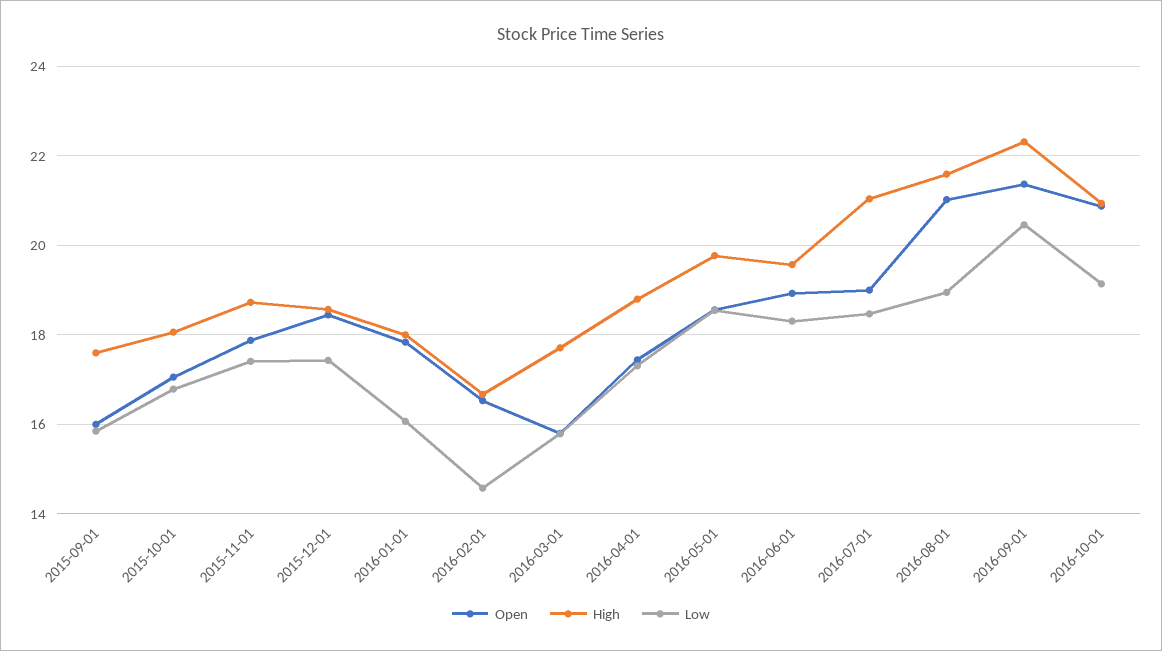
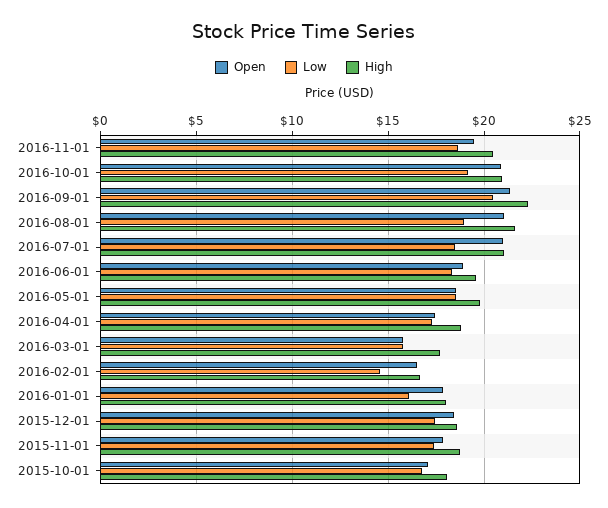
Open, 2015-09-01: 16 -> none
High, 2015-09-01: 17.6 -> none
Low, 2015-09-01: 15.8 -> none
Open, 2016-07-01: 19 -> 21
Open, 2016-11-01: none -> 19.5
Low, 2016-11-01: none -> 18.5
High, 2016-11-01: none -> 20.5

